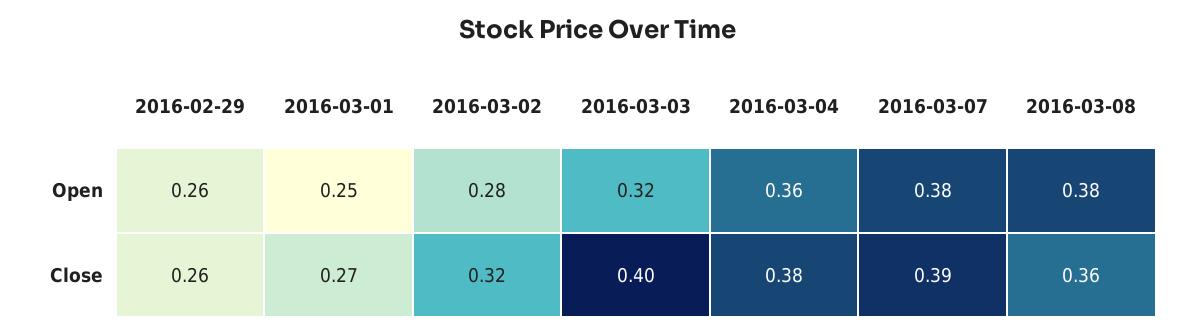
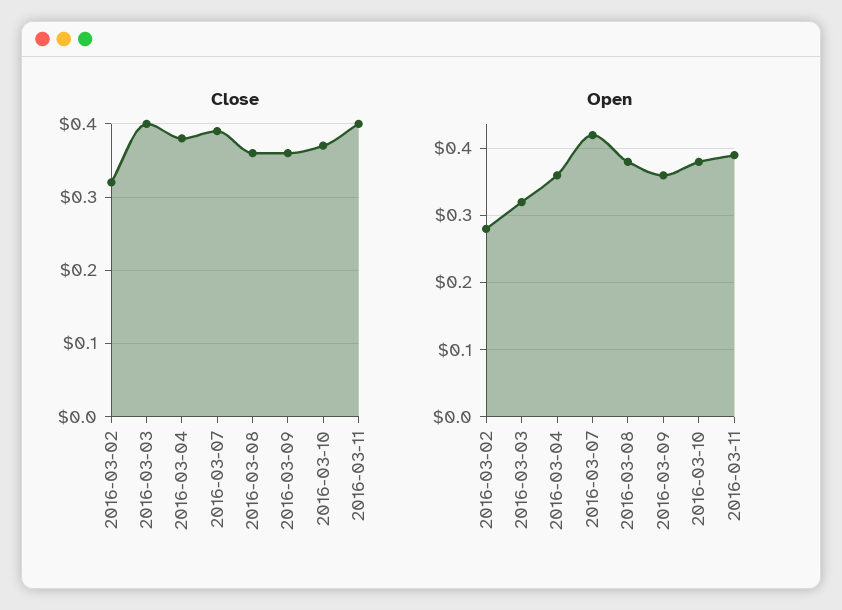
Open, 2016-02-29: 0.26 -> none
Open, 2016-03-01: 0.25 -> none
Open, 2016-03-07: 0.38 -> 0.42
Close, 2016-02-29: 0.26 -> none
Close, 2016-03-01: 0.27 -> none
Close, 2016-03-09: none -> 0.36
Close, 2016-03-10: none -> 0.37
Close, 2016-03-11: none -> 0.4
Open, 2016-03-09: none -> 0.36
Open, 2016-03-10: none -> 0.38
Open, 2016-03-11: none -> 0.39

